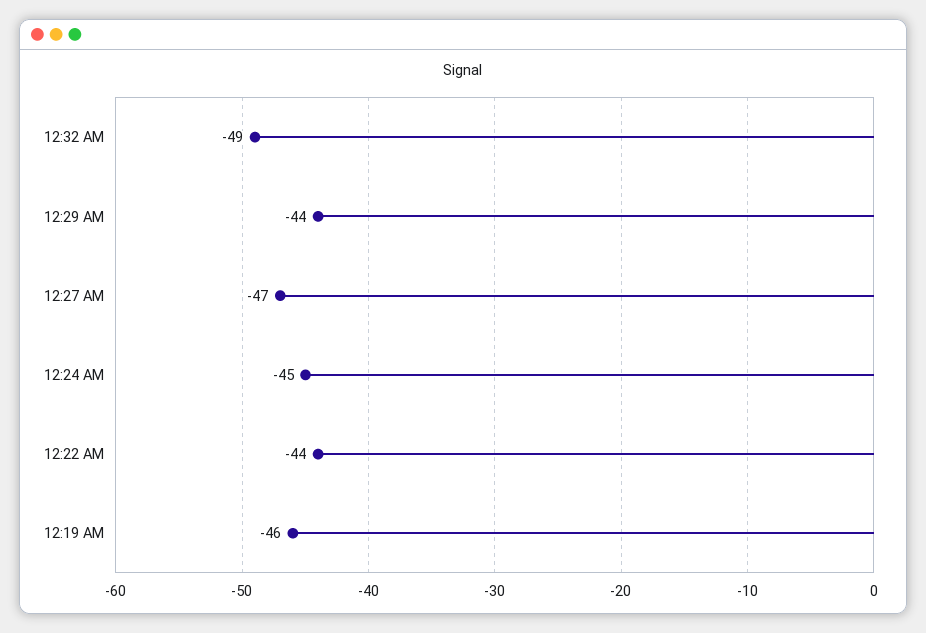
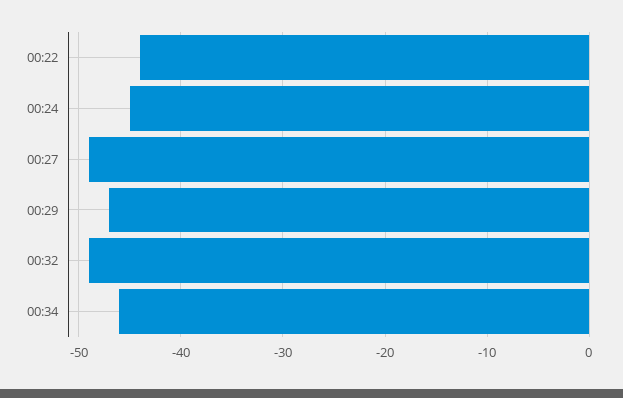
12:29 AM: -44 -> -47
12:27 AM: -47 -> -49
12:19 AM: -46 -> none
00:34: none -> -46

